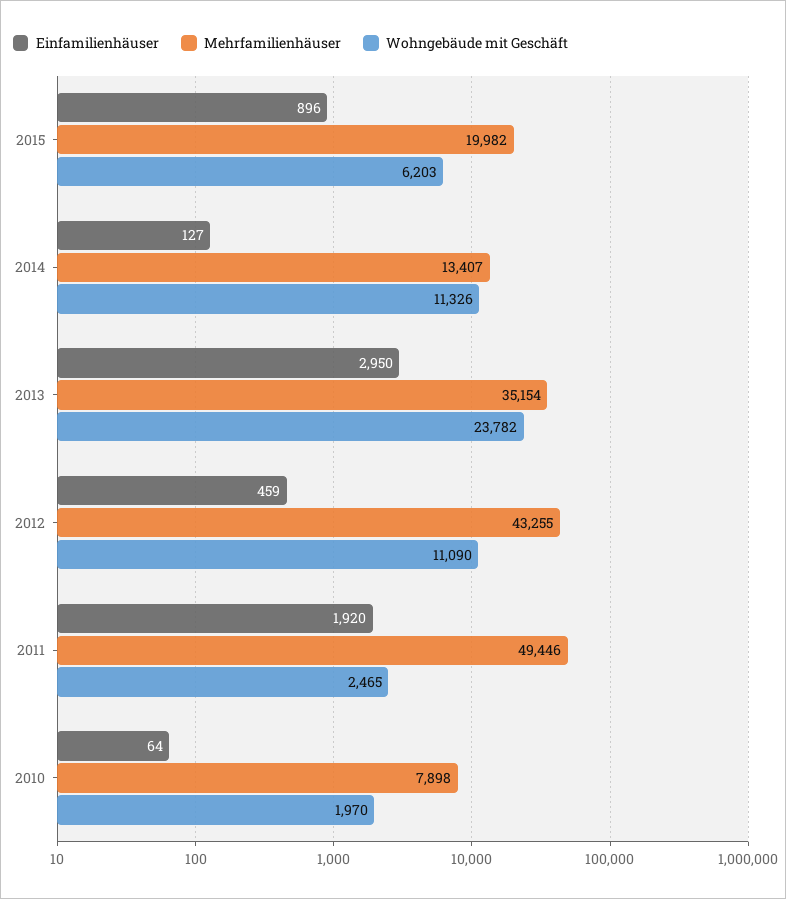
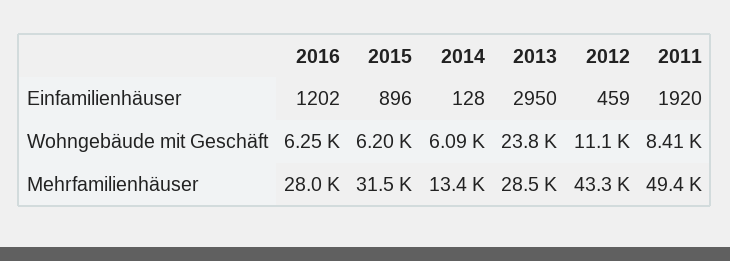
Mehrfamilienhäuser, 2015: 19982 -> 31500
Einfamilienhäuser, 2014: 127 -> 128
Wohngebäude mit Geschäft, 2014: 11326 -> 6090
Mehrfamilienhäuser, 2013: 35154 -> 28500
Wohngebäude mit Geschäft, 2011: 2465 -> 8410
Einfamilienhäuser, 2010: 64 -> none
Mehrfamilienhäuser, 2010: 7898 -> none
Wohngebäude mit Geschäft, 2010: 1970 -> none
Einfamilienhäuser, 2016: none -> 1202
Wohngebäude mit Geschäft, 2016: none -> 6250
Mehrfamilienhäuser, 2016: none -> 28000

